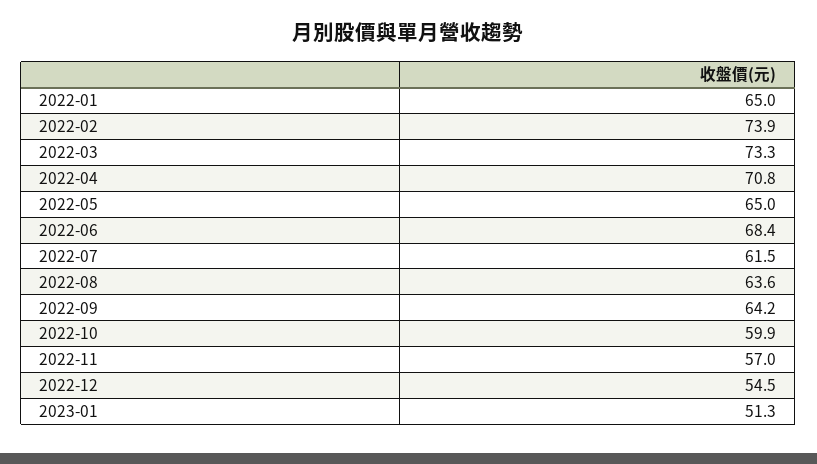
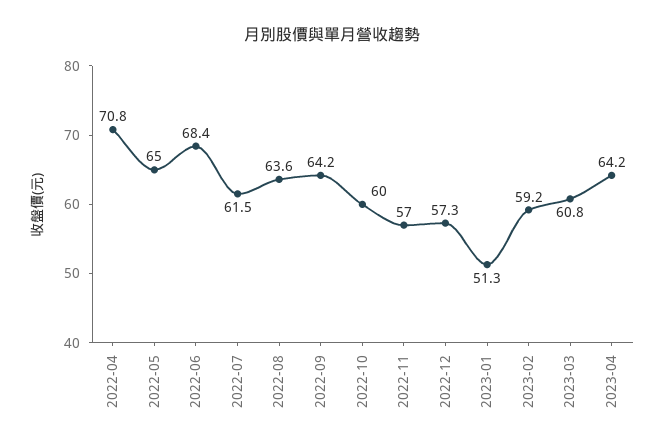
2022-01: 65 -> none
2022-02: 73.9 -> none
2022-03: 73.3 -> none
2022-10: 59.9 -> 60
2022-12: 54.5 -> 57.3
2023-02: none -> 59.2
2023-03: none -> 60.8
2023-04: none -> 64.2

